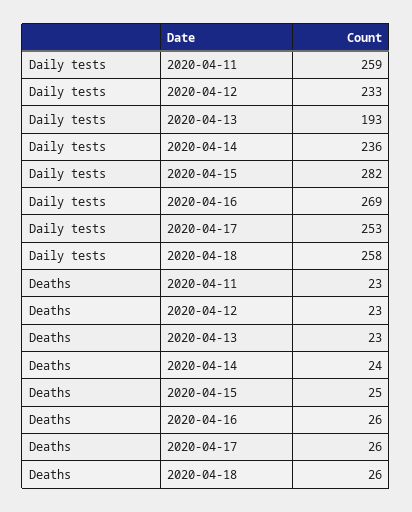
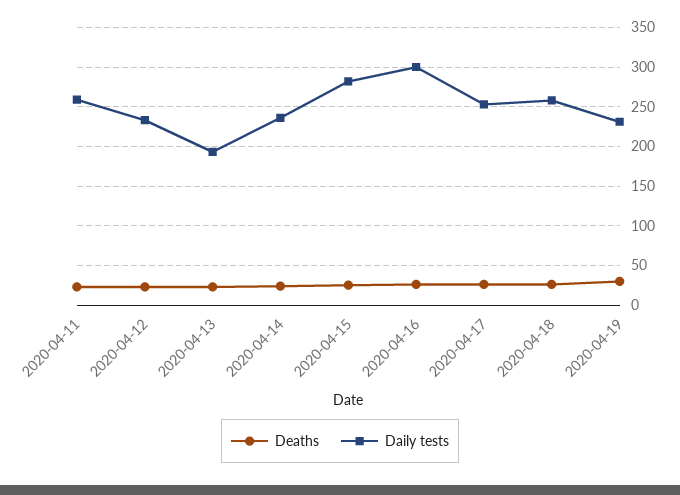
Daily tests, 2020-04-16: 269 -> 300
Deaths, 2020-04-19: none -> 30
Daily tests, 2020-04-19: none -> 230

